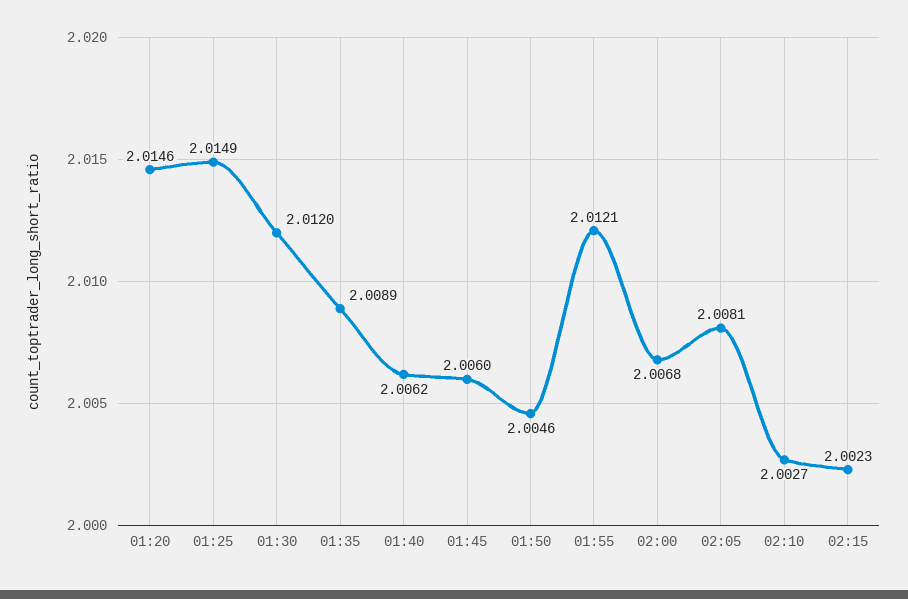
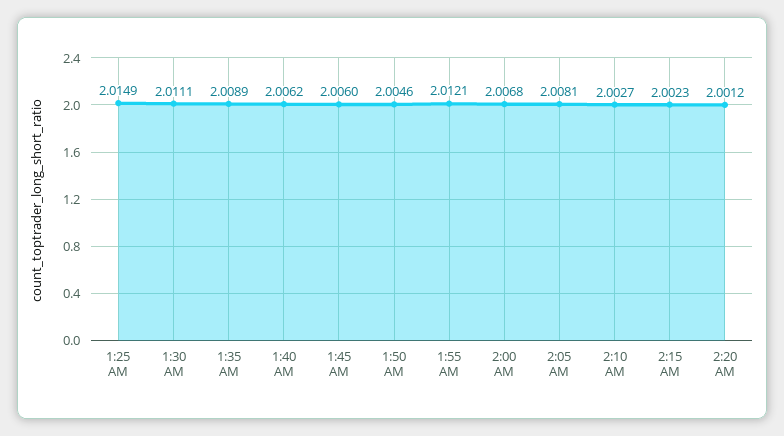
01:20: 2.0146 -> none
01:30: 2.012 -> 2.0111
2:20 AM: none -> 2.0012

